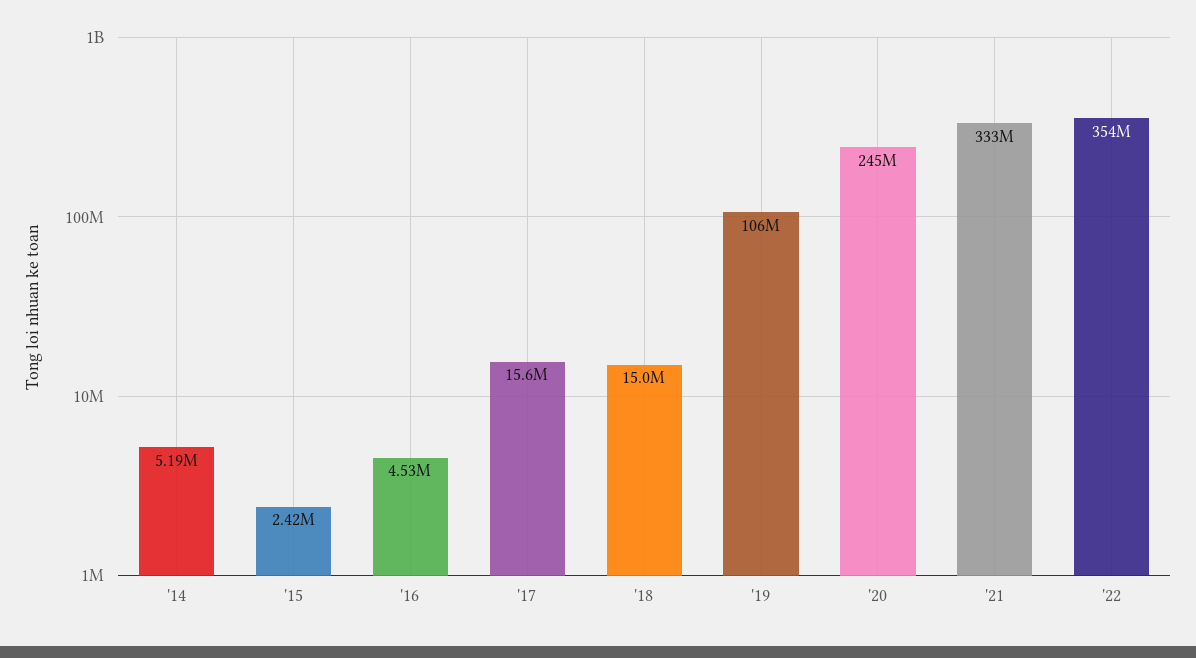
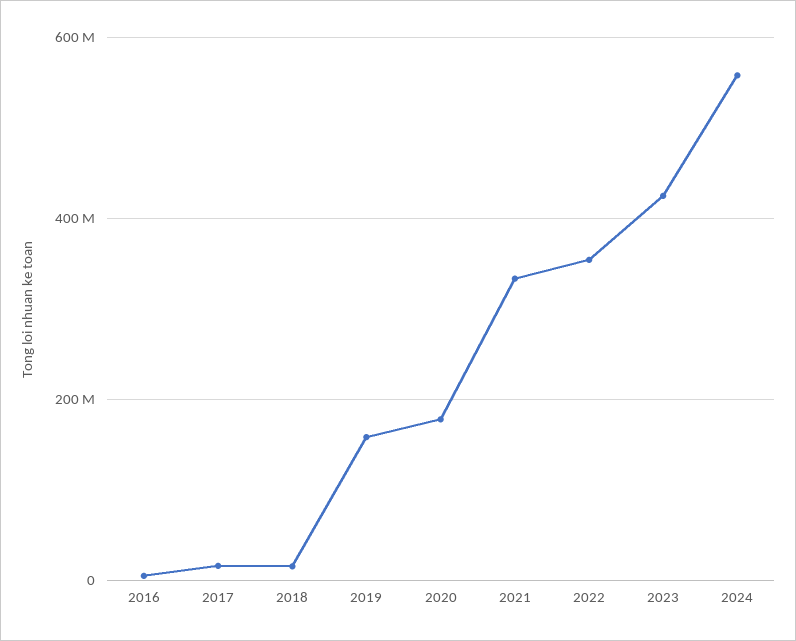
'14: 5190000 -> none
'15: 2420000 -> none
'19: 106000000 -> 160000000
'20: 245000000 -> 180000000
2023: none -> 420000000
2024: none -> 560000000

